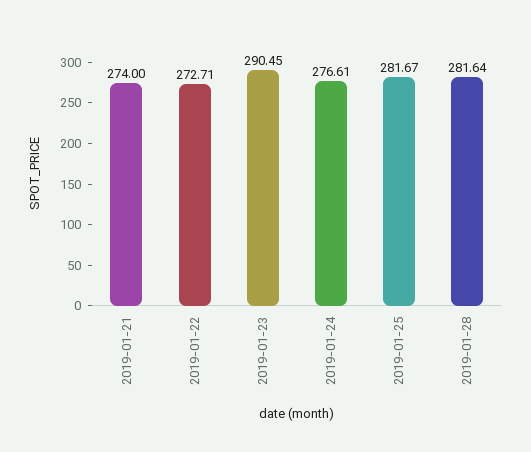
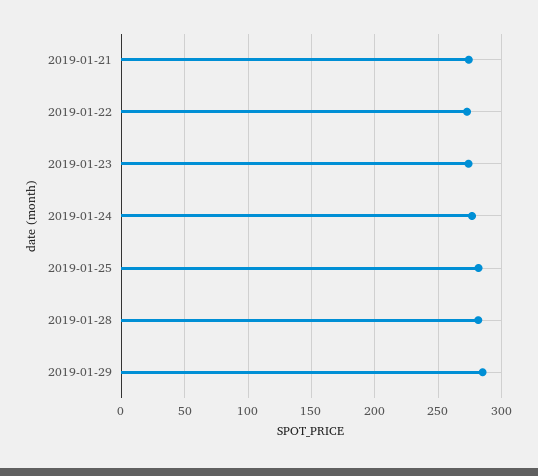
2019-01-23: 290.45 -> 275
2019-01-29: none -> 285

